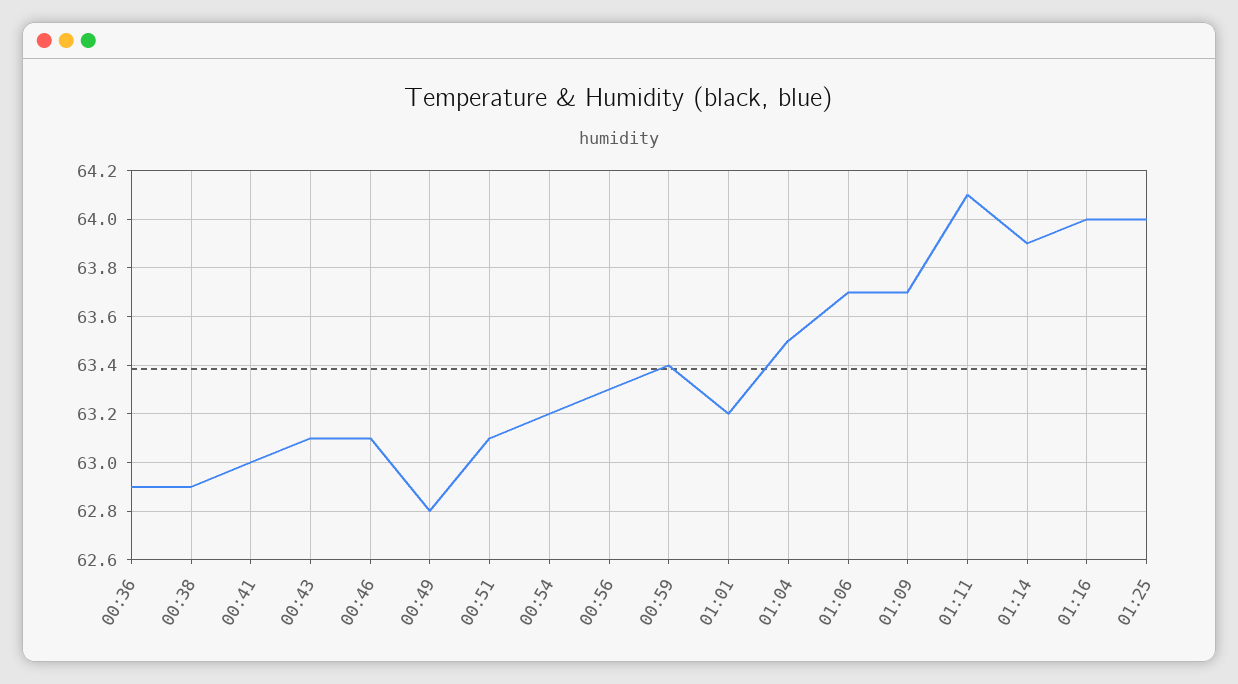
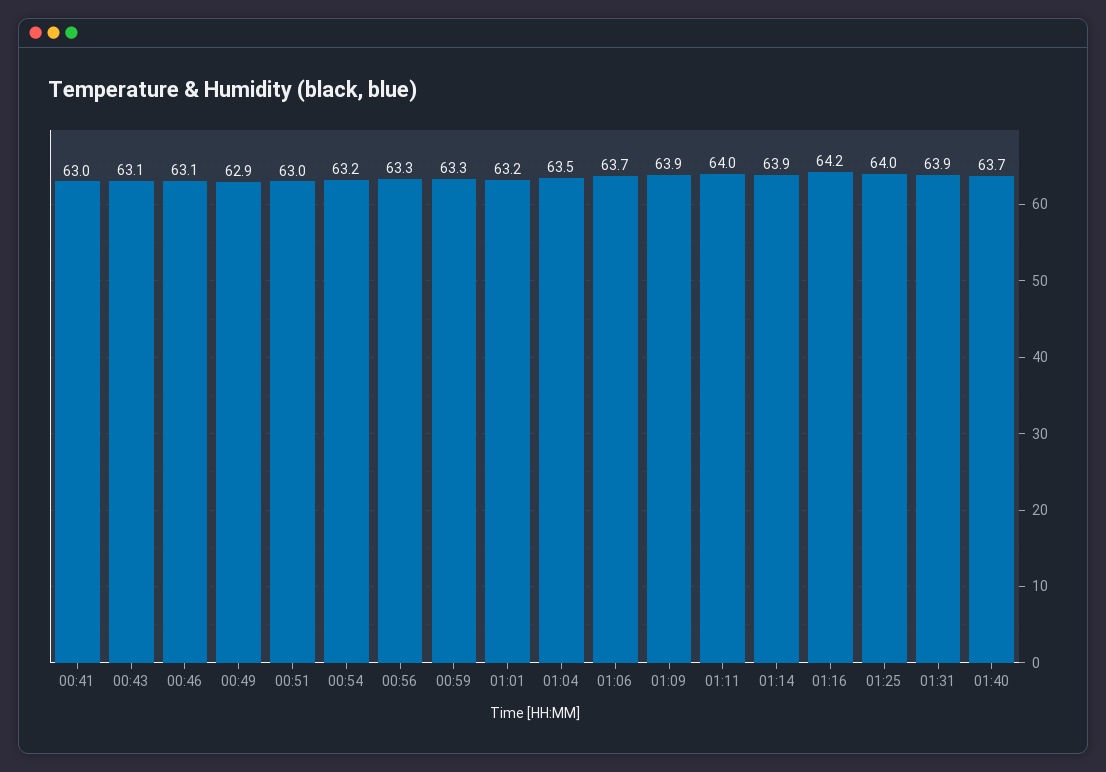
00:36: 62.9 -> none
00:38: 62.9 -> none
00:49: 62.8 -> 62.9
00:51: 63.1 -> 63
00:59: 63.4 -> 63.3
01:09: 63.7 -> 63.9
01:11: 64.1 -> 64
01:16: 64 -> 64.2
01:31: none -> 63.9
01:40: none -> 63.7

